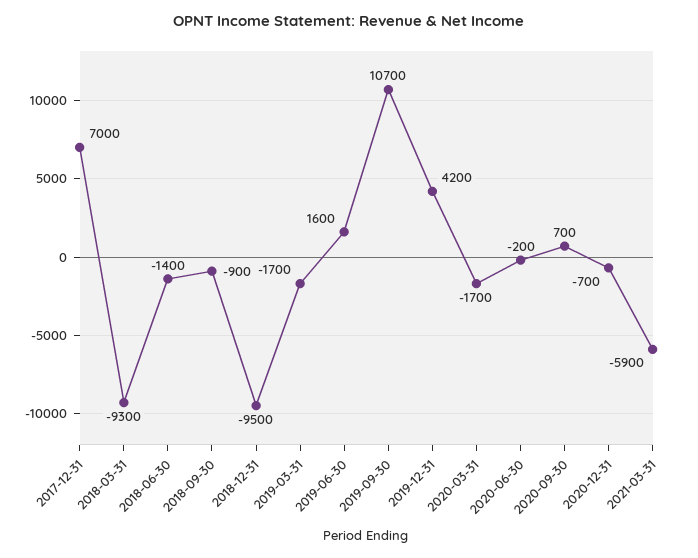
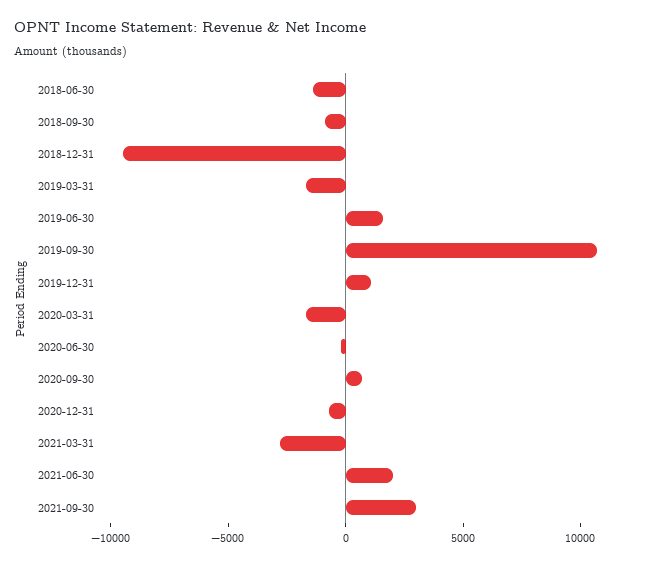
2017-12-31: 7000 -> none
2018-03-31: -9300 -> none
2019-12-31: 4200 -> 1000
2021-03-31: -5900 -> -3000
2021-06-30: none -> 2000
2021-09-30: none -> 3000

